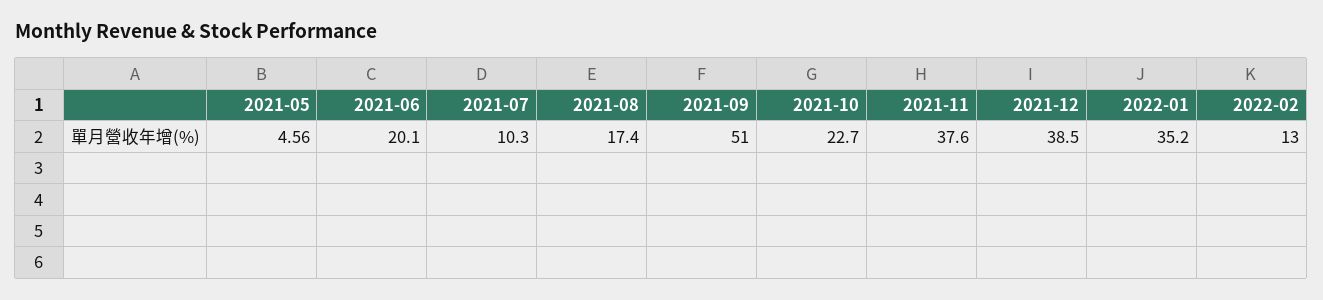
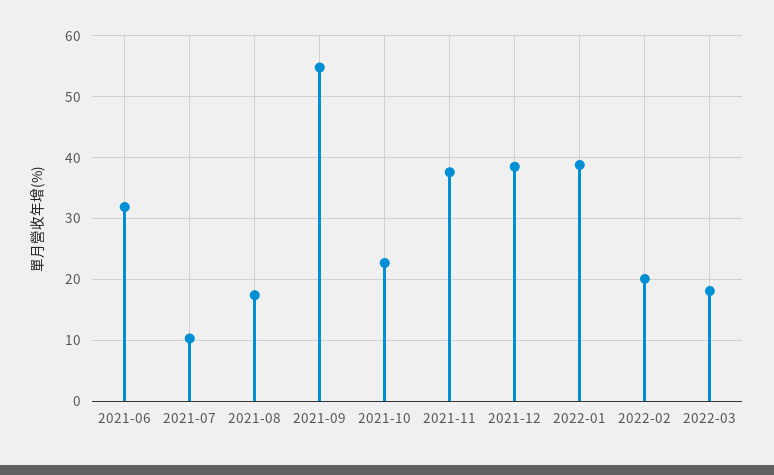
2021-05: 4.56 -> none
2021-06: 20.1 -> 32
2021-09: 51 -> 55
2022-01: 35.2 -> 39
2022-02: 13 -> 20
2022-03: none -> 18

